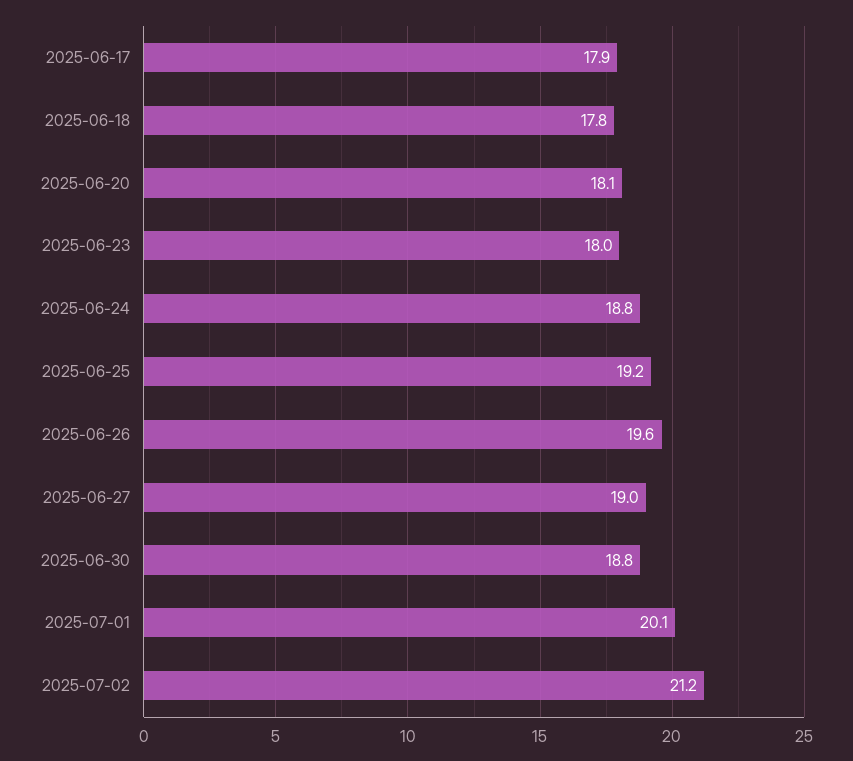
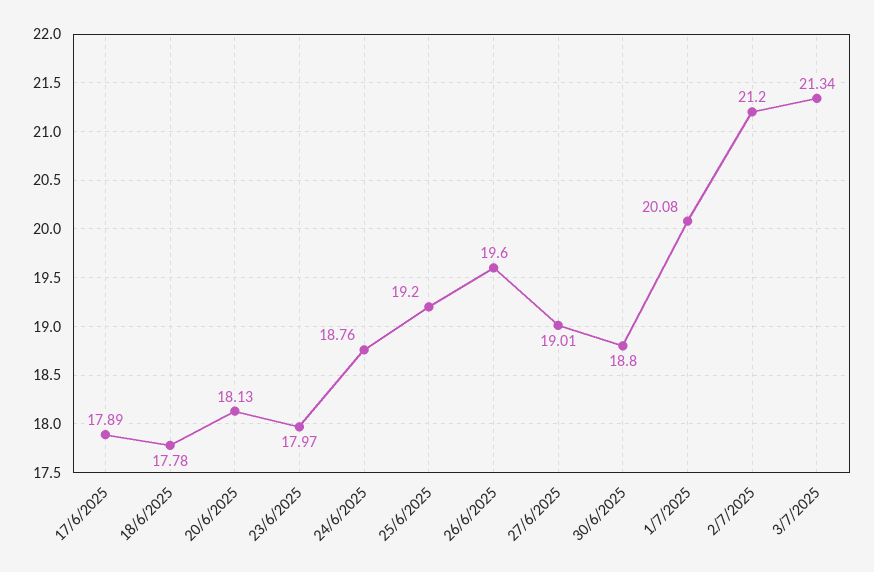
3/7/2025: none -> 21.34

